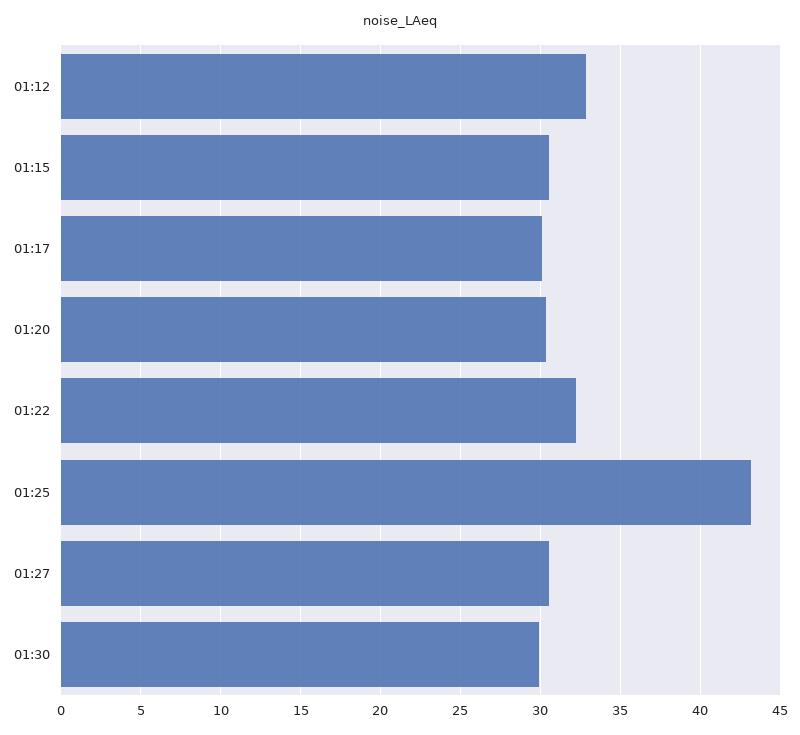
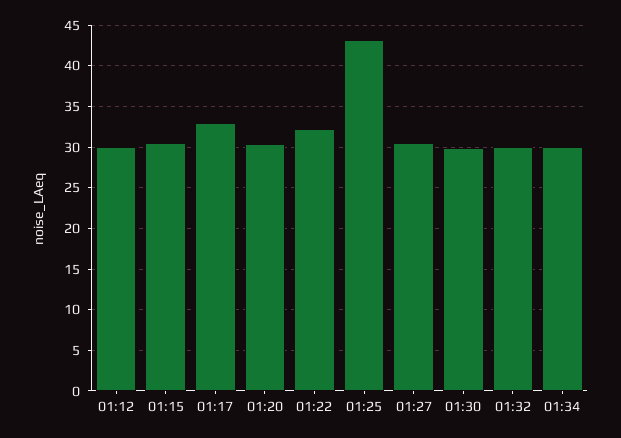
01:12: 33 -> 30
01:17: 30 -> 33
01:32: none -> 30
01:34: none -> 30

